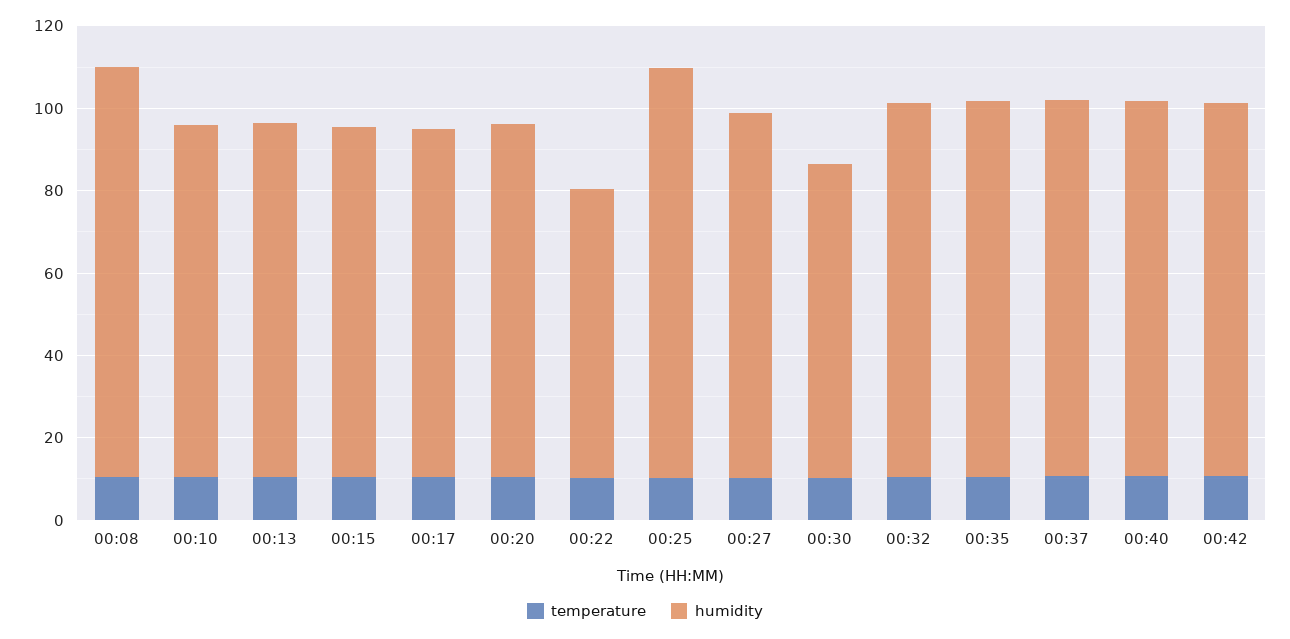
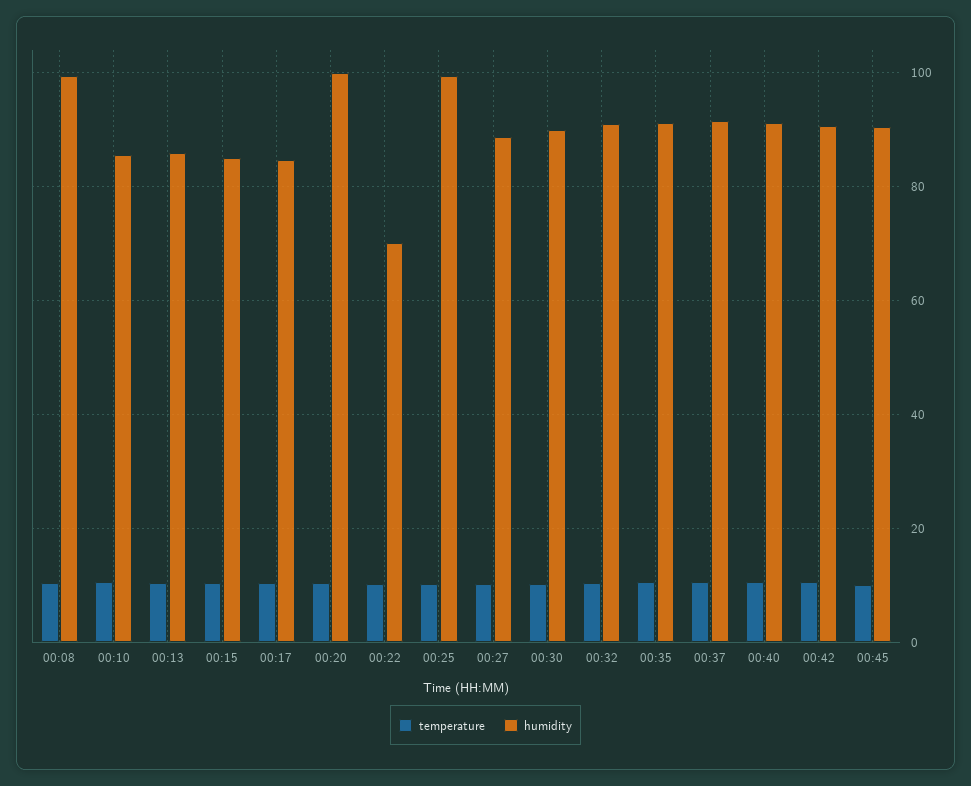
humidity, 00:20: 85 -> 100
humidity, 00:30: 75 -> 90
temperature, 00:45: none -> 10
humidity, 00:45: none -> 90

